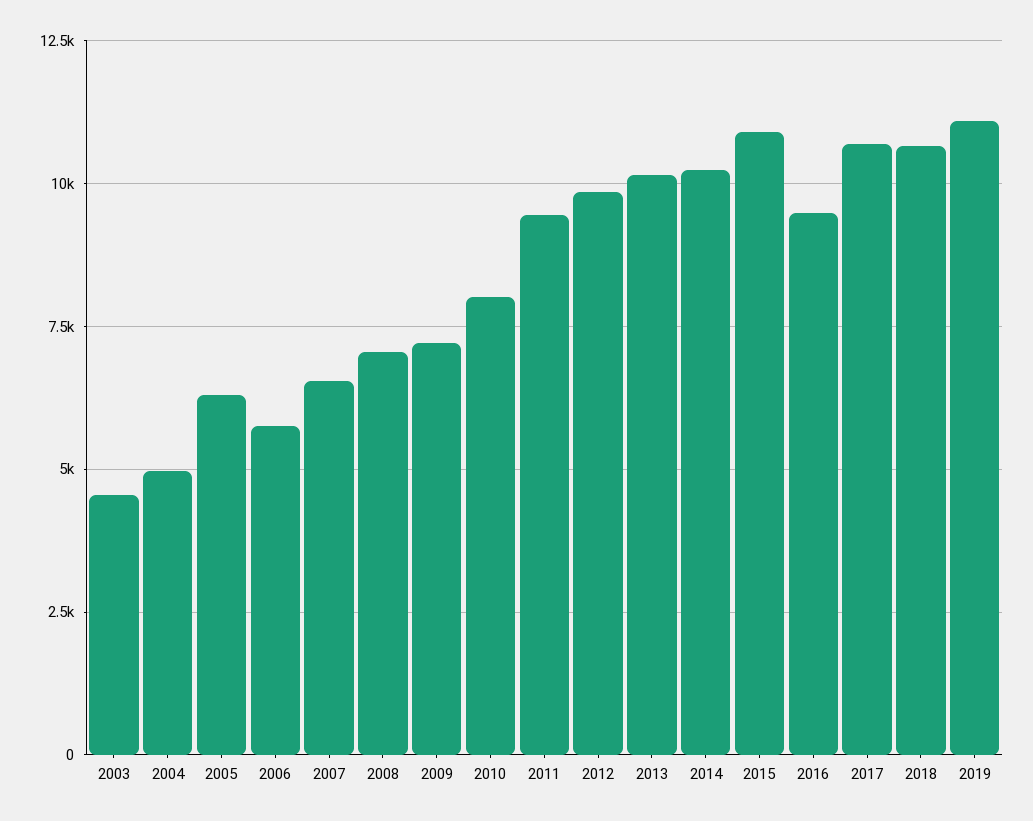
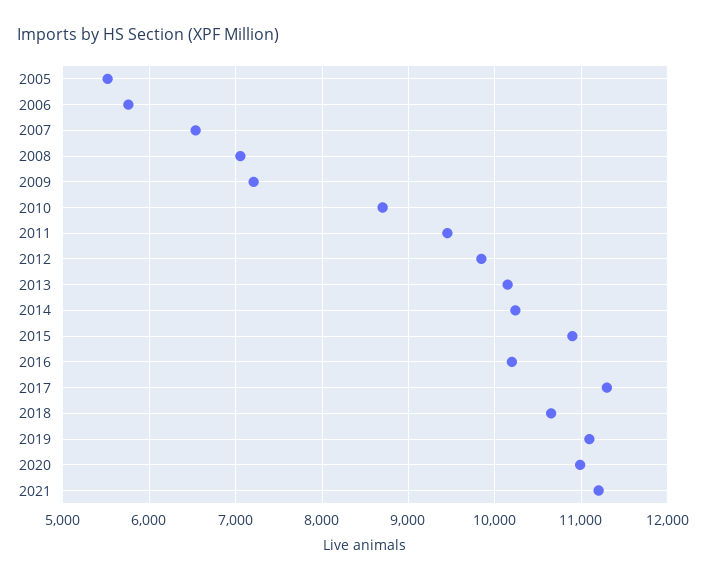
2003: 4500 -> none
2004: 5000 -> none
2005: 6250 -> 5500
2010: 8000 -> 8700
2016: 9500 -> 10200
2017: 10750 -> 11300
2020: none -> 11000
2021: none -> 11200

